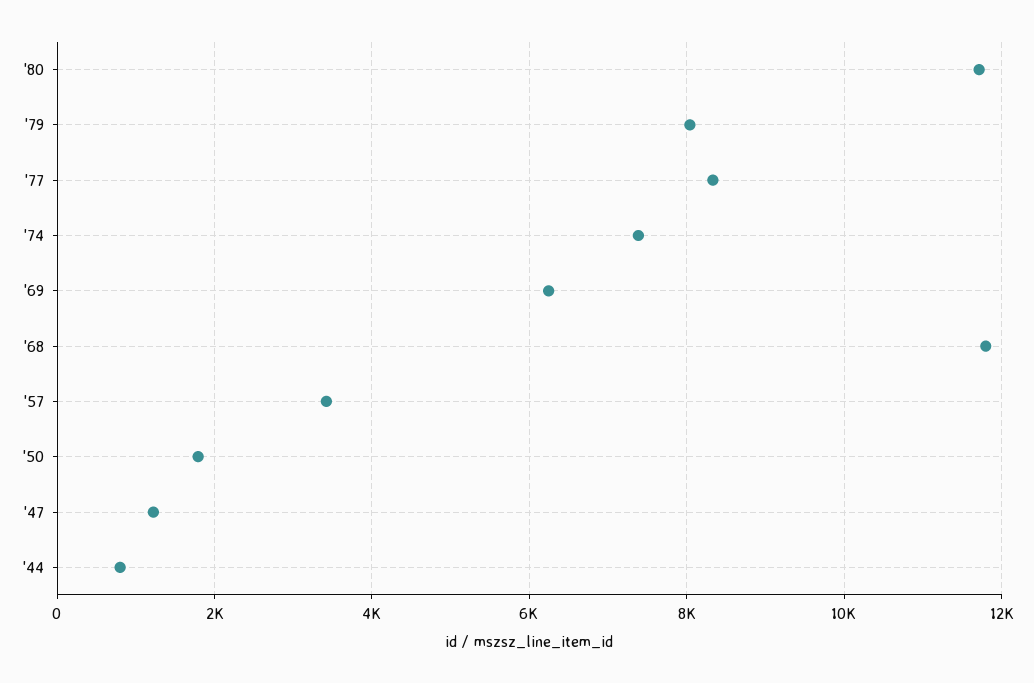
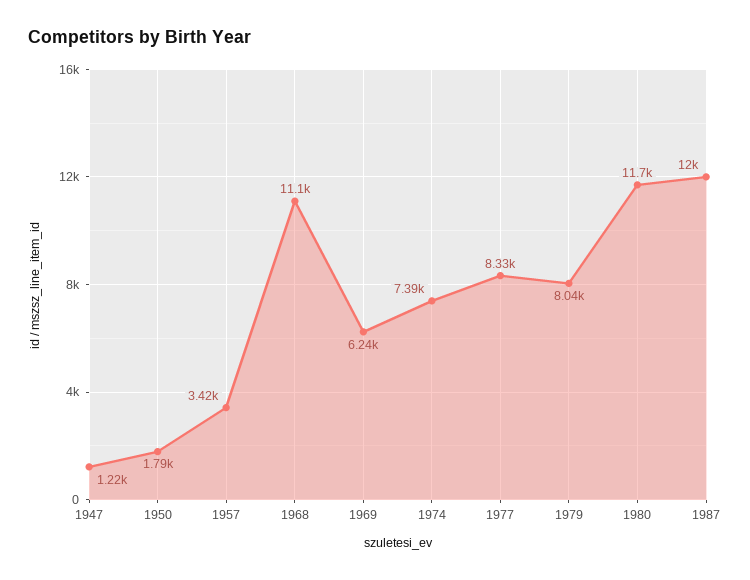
'68: 11800 -> 11100
'44: 800 -> none
1987: none -> 12000

